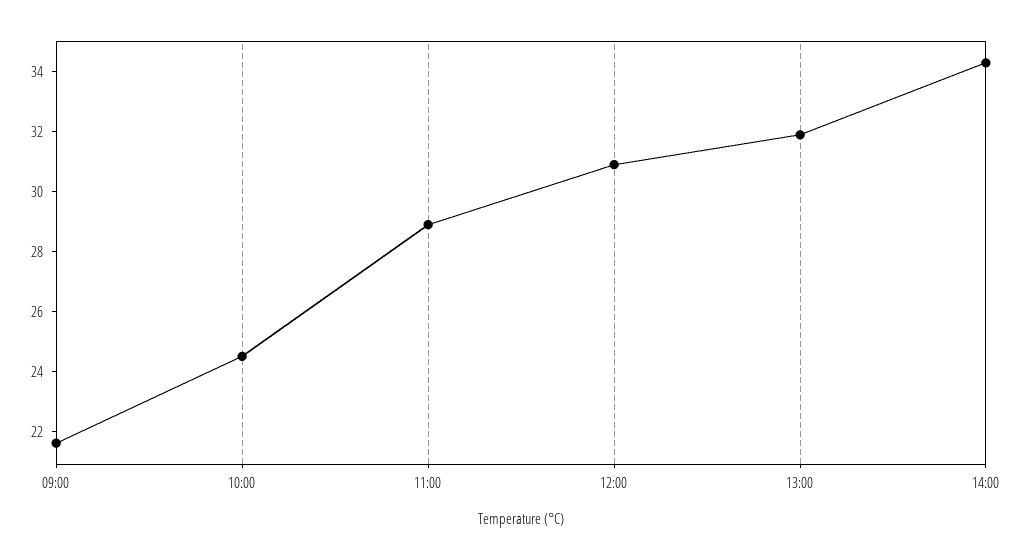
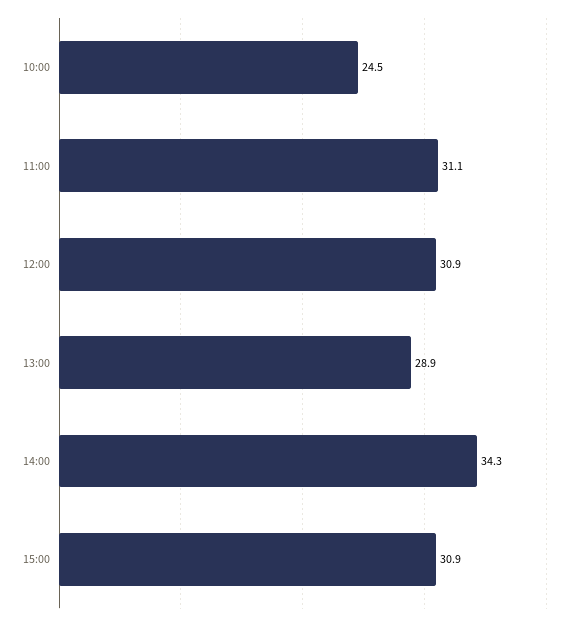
09:00: 21.5 -> none
11:00: 29 -> 31.1
13:00: 32 -> 28.9
15:00: none -> 30.9

